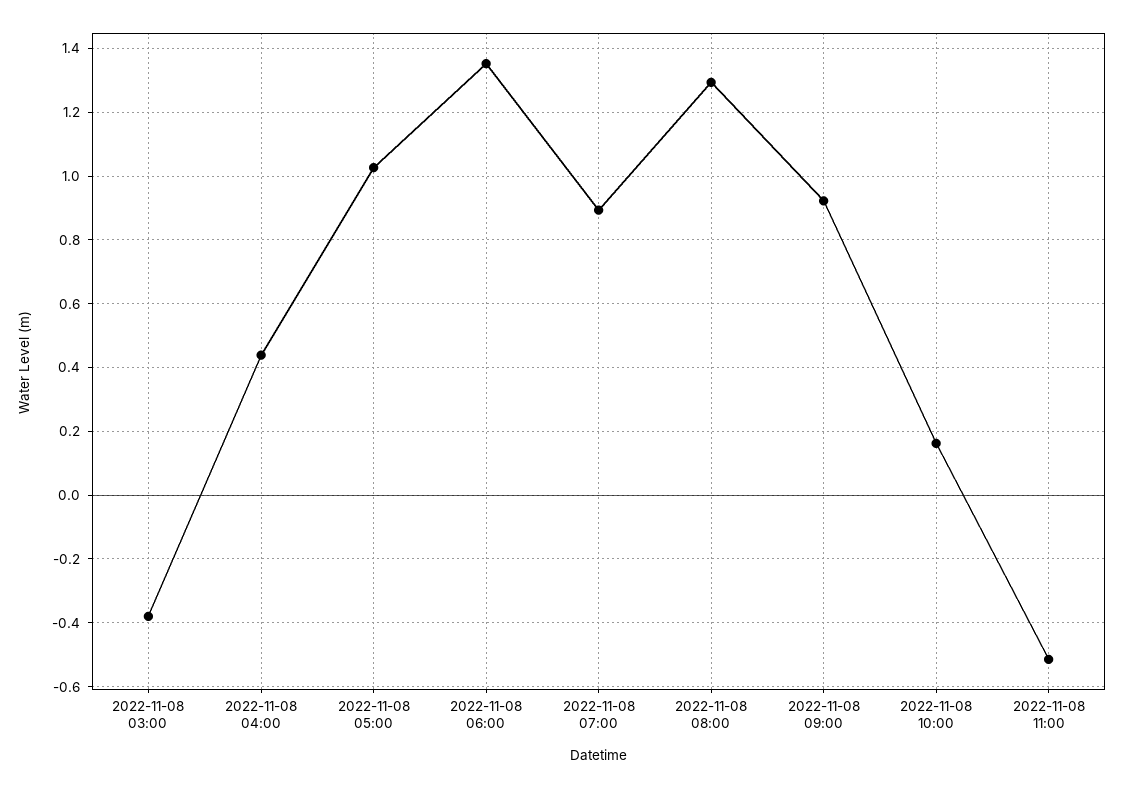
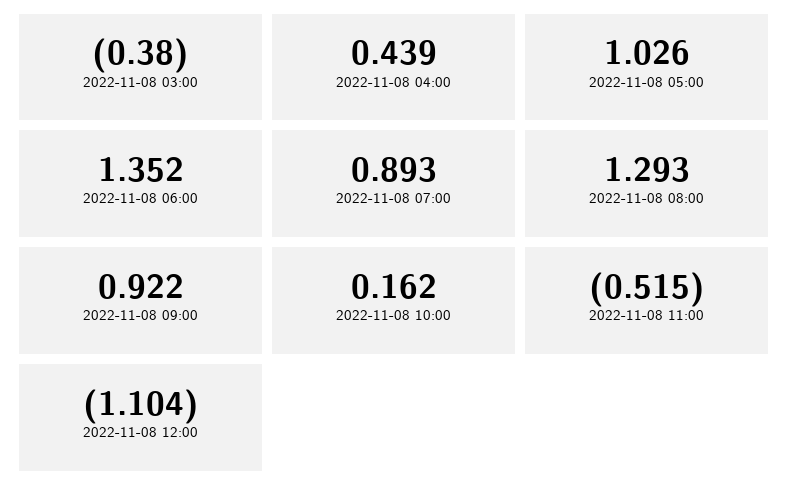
2022-11-08 12:00: none -> -1.104

